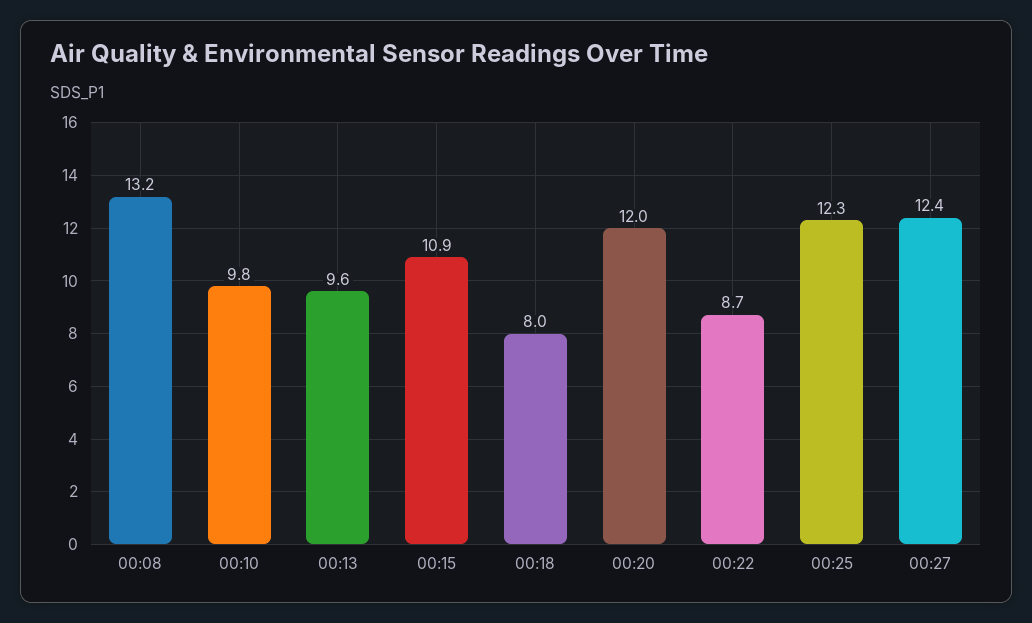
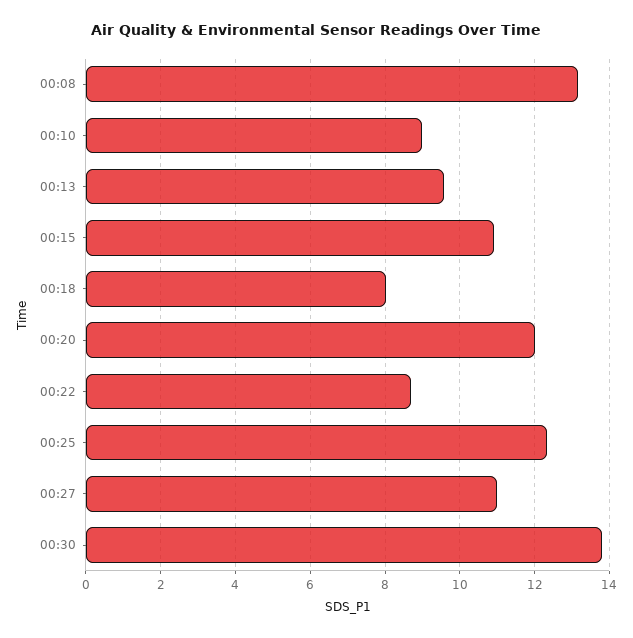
00:10: 9.8 -> 9
00:27: 12.4 -> 11
00:30: none -> 13.8

